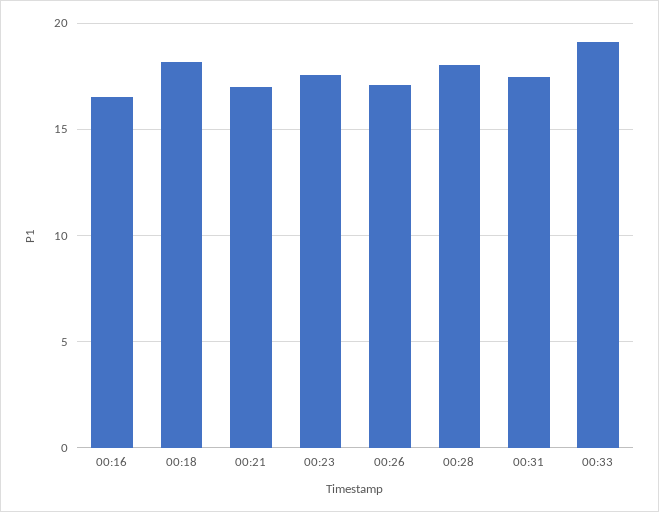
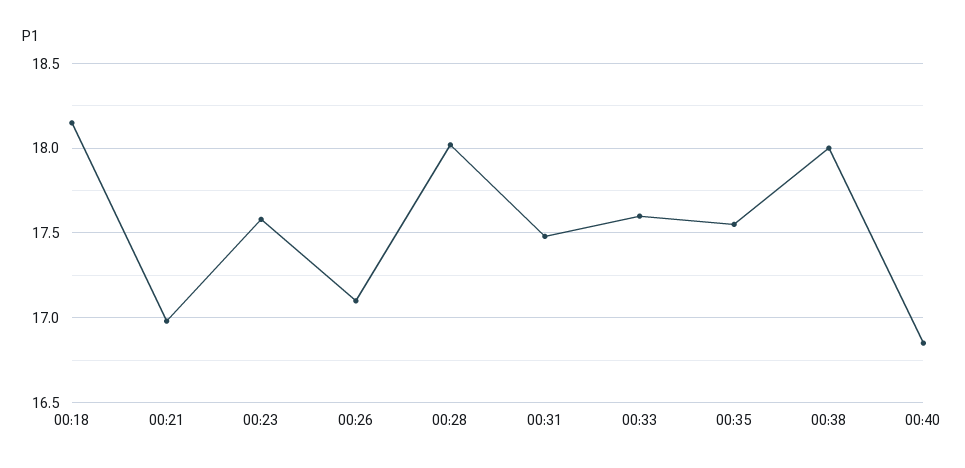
00:16: 16.5 -> none
00:33: 19 -> 17.6
00:35: none -> 17.55
00:38: none -> 18
00:40: none -> 16.85

